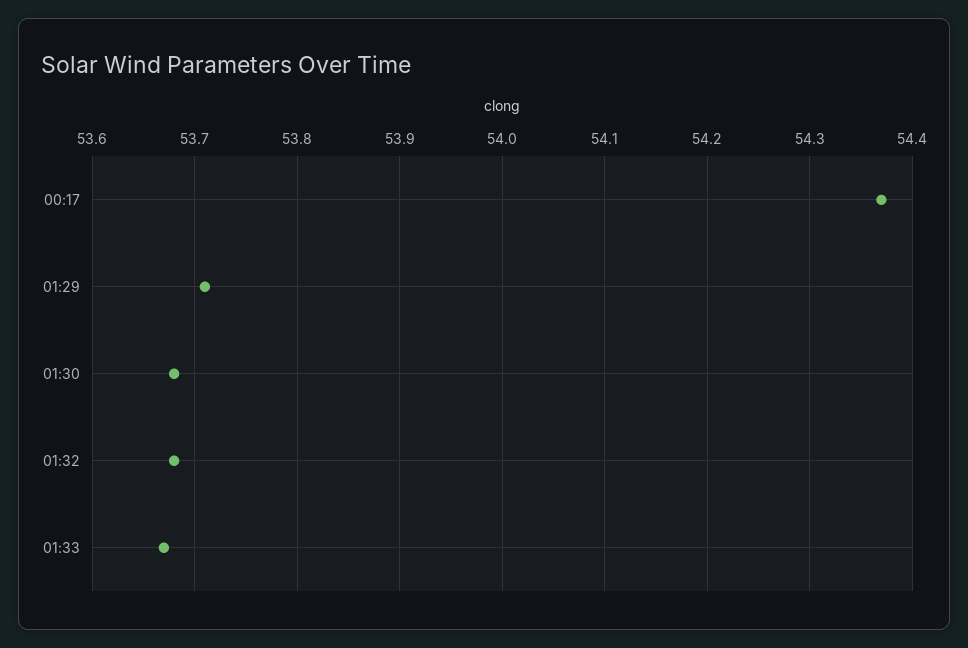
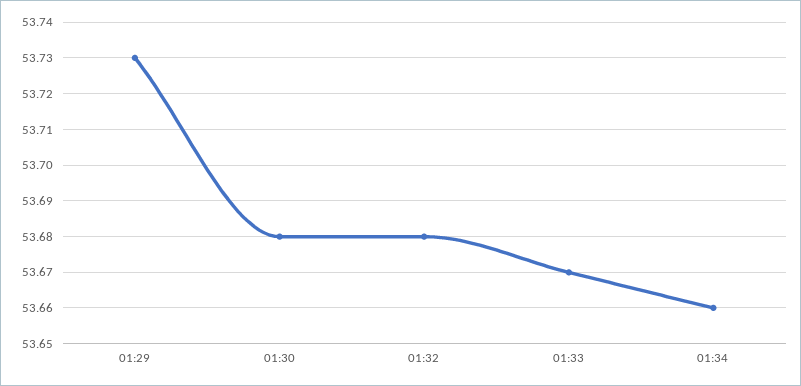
00:17: 54.37 -> none
01:29: 53.71 -> 53.73
01:34: none -> 53.66

